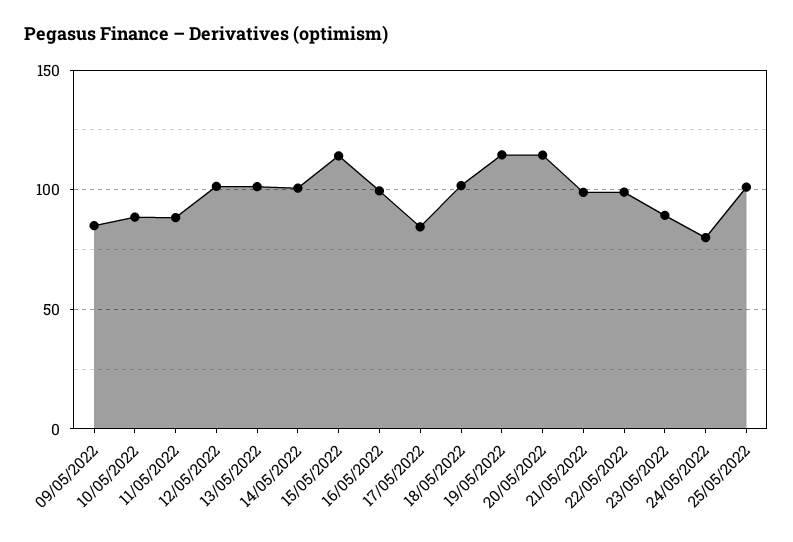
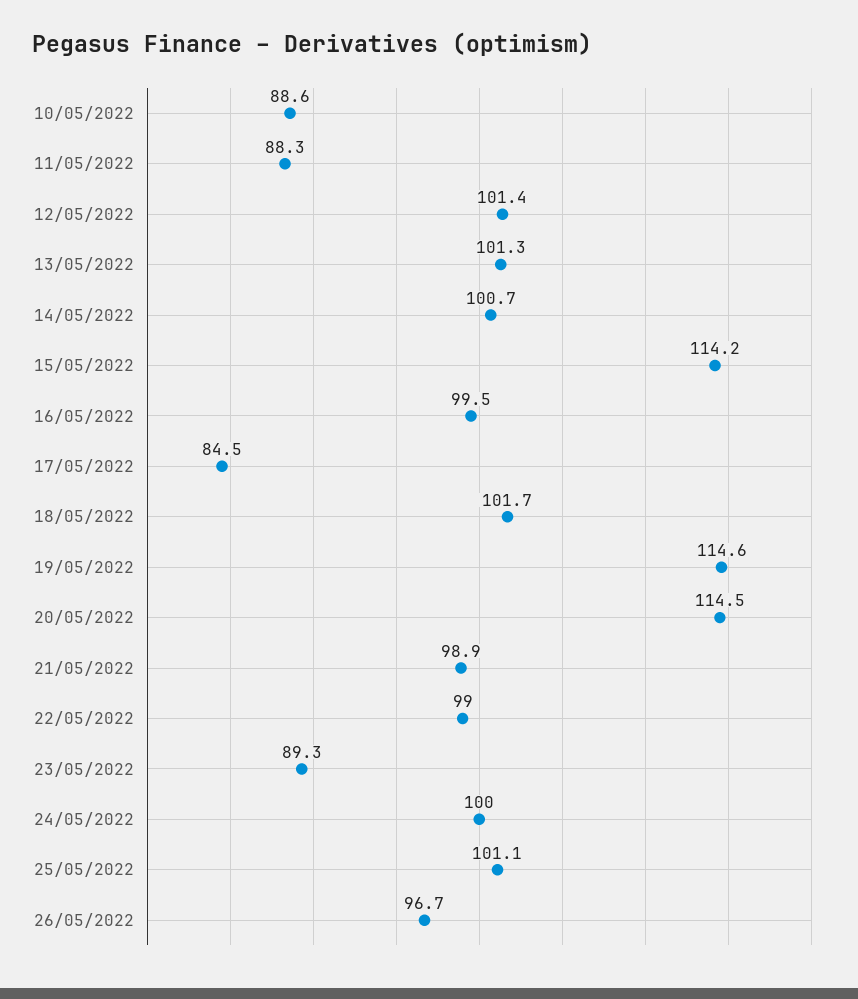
09/05/2022: 85 -> none
24/05/2022: 80 -> 100
26/05/2022: none -> 96.7

